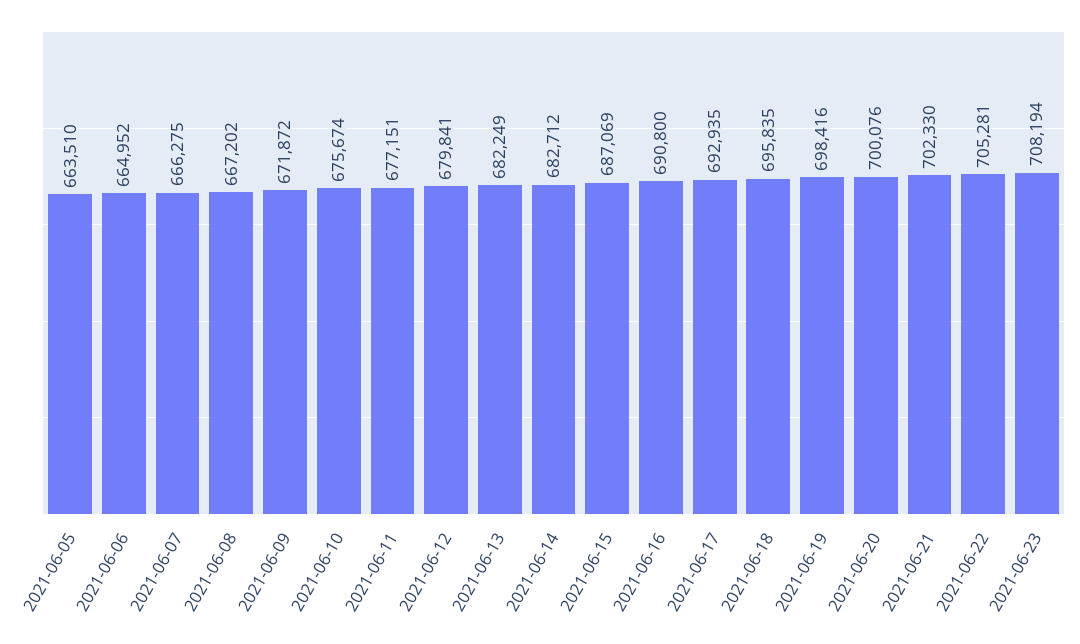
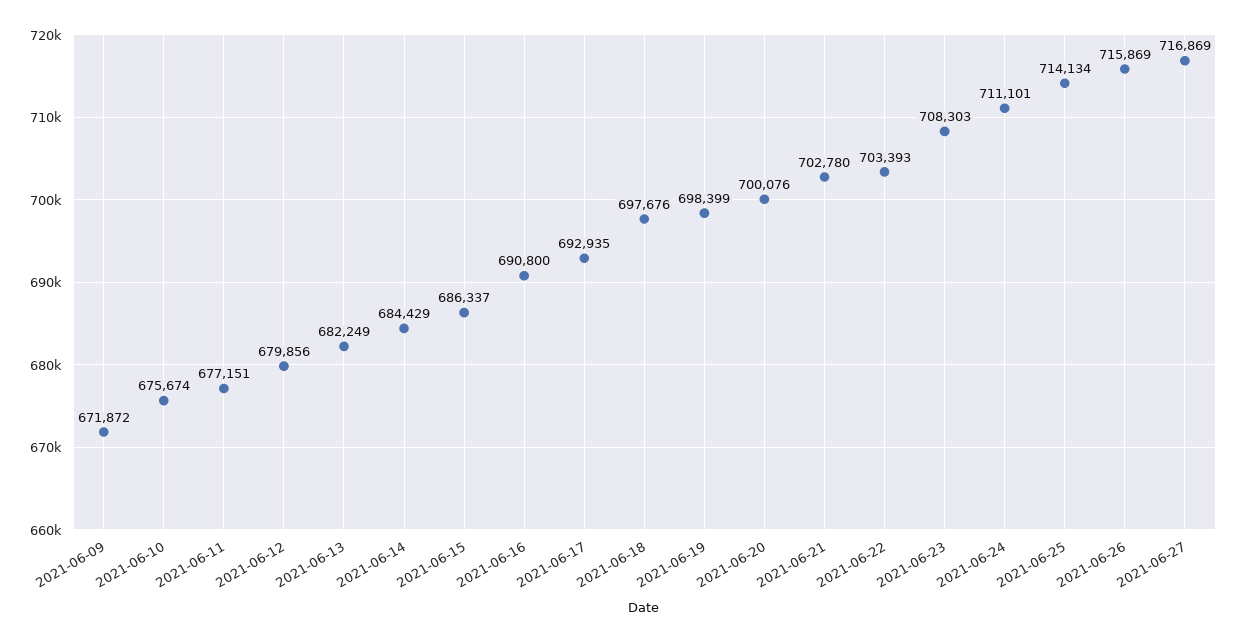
2021-06-05: 663510 -> none
2021-06-06: 664952 -> none
2021-06-07: 666275 -> none
2021-06-08: 667202 -> none
2021-06-12: 679841 -> 679856
2021-06-14: 682712 -> 684429
2021-06-15: 687069 -> 686337
2021-06-18: 695835 -> 697676
2021-06-19: 698416 -> 698399
2021-06-21: 702330 -> 702780
2021-06-22: 705281 -> 703393
2021-06-23: 708194 -> 708303
2021-06-24: none -> 711101
2021-06-25: none -> 714134
2021-06-26: none -> 715869
2021-06-27: none -> 716869

